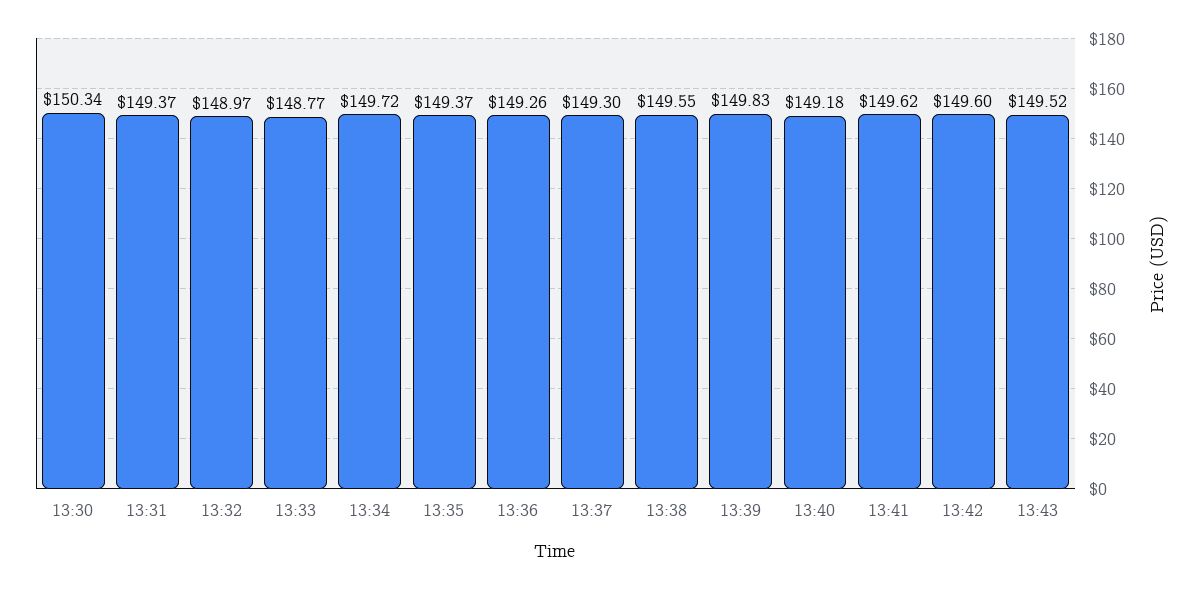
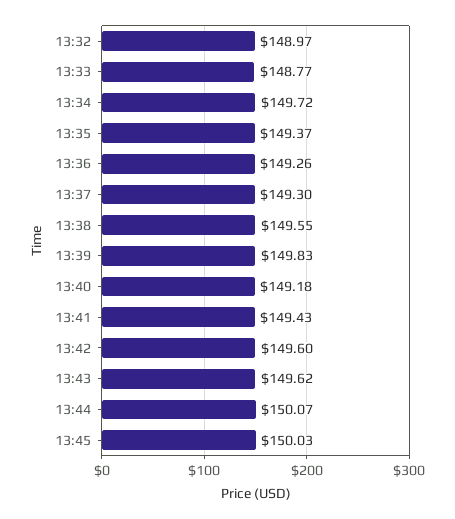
13:30: 150.34 -> none
13:31: 149.37 -> none
13:41: 149.62 -> 149.43
13:43: 149.52 -> 149.62
13:44: none -> 150.07
13:45: none -> 150.03

